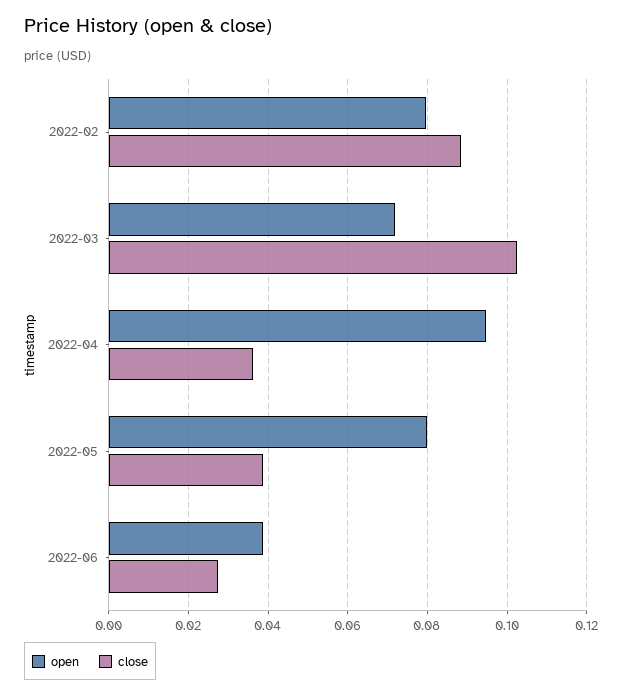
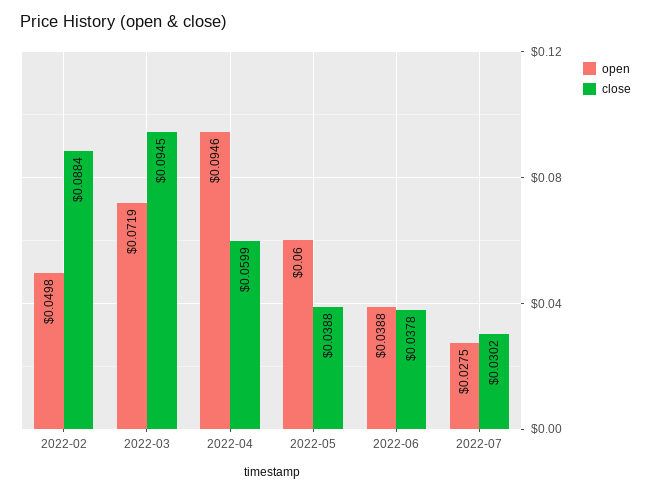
open, 2022-02: 0.08 -> 0.0498
close, 2022-03: 0.102 -> 0.0945
close, 2022-04: 0.036 -> 0.0599
open, 2022-05: 0.08 -> 0.06
close, 2022-06: 0.028 -> 0.0378
open, 2022-07: none -> 0.0275
close, 2022-07: none -> 0.0302

